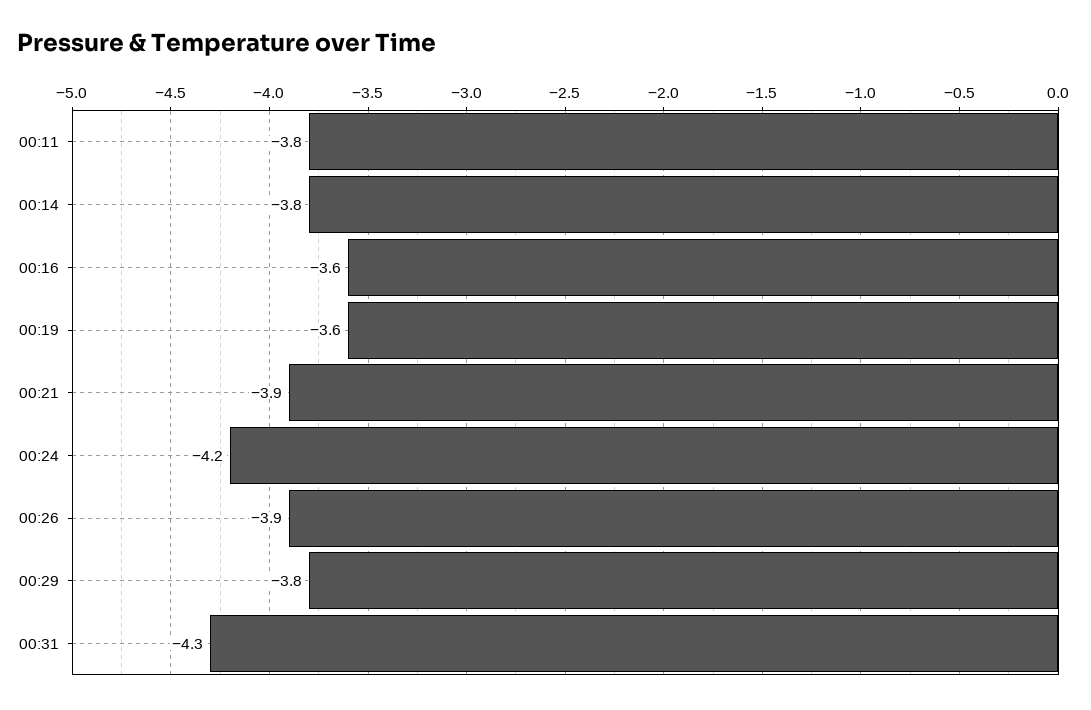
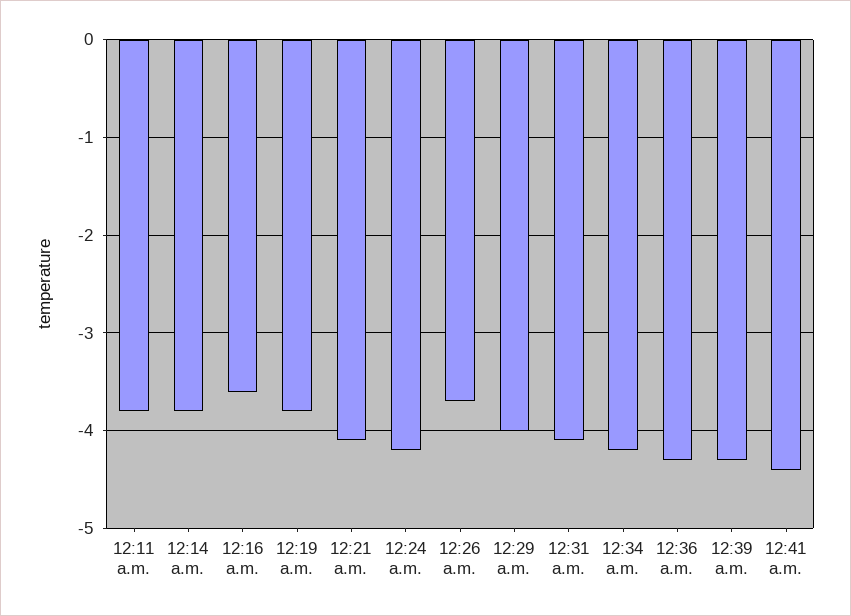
00:19: -3.6 -> -3.8
00:21: -3.9 -> -4.1
00:26: -3.9 -> -3.7
00:29: -3.8 -> -4
00:31: -4.3 -> -4.1
12:34 a.m.: none -> -4.2
12:36 a.m.: none -> -4.3
12:39 a.m.: none -> -4.3
12:41 a.m.: none -> -4.4

